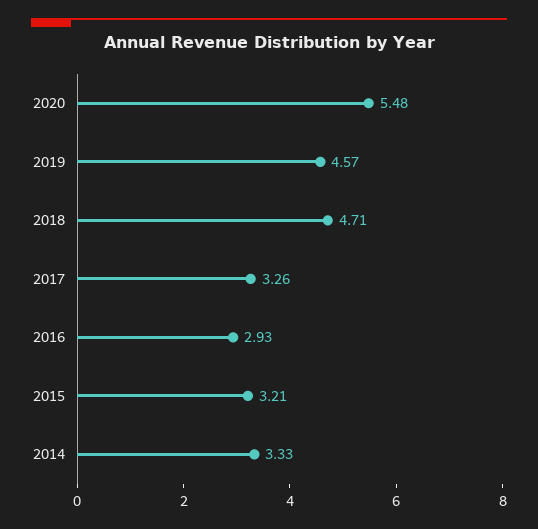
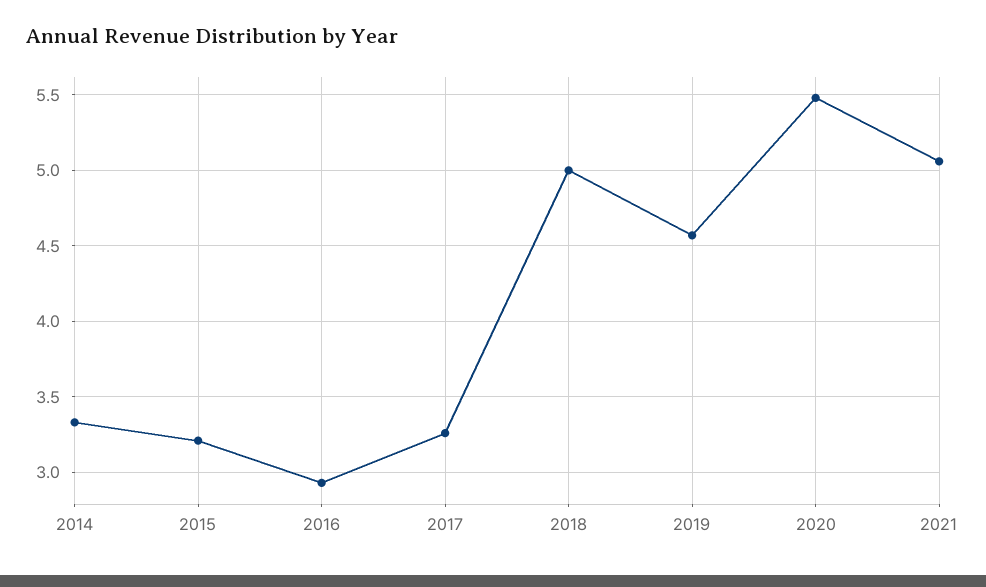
2018: 4.71 -> 5
2021: none -> 5.05

